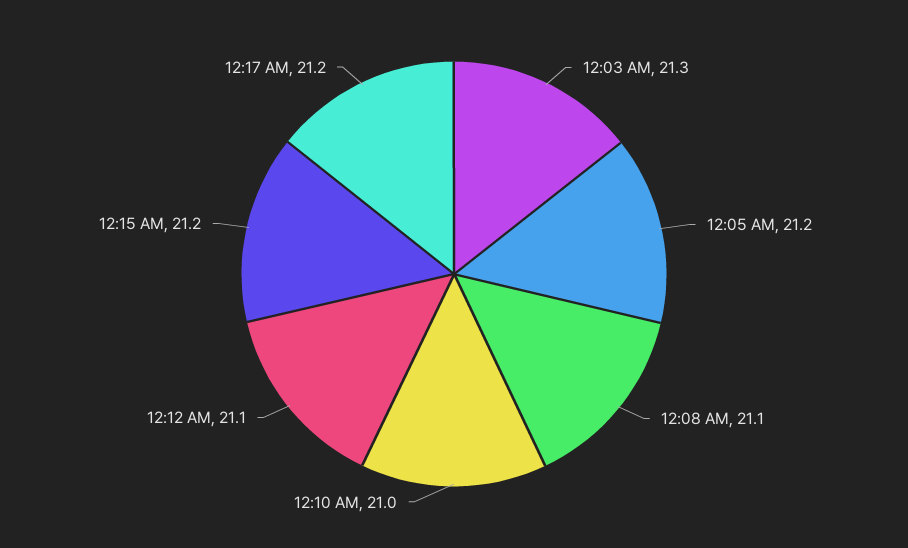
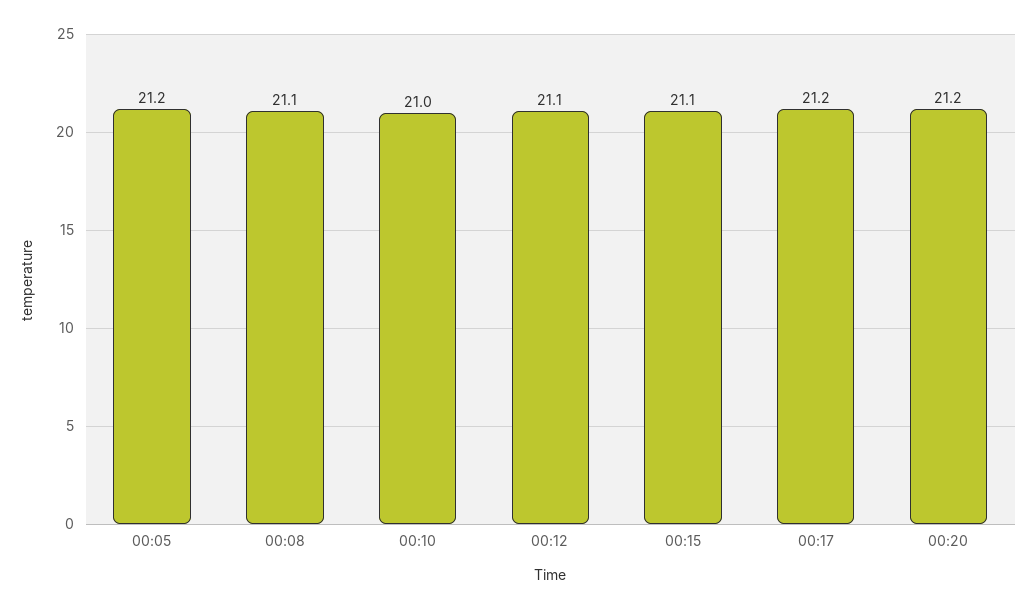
12:03 AM: 21.3 -> none
12:15 AM: 21.2 -> 21.1
00:20: none -> 21.2

